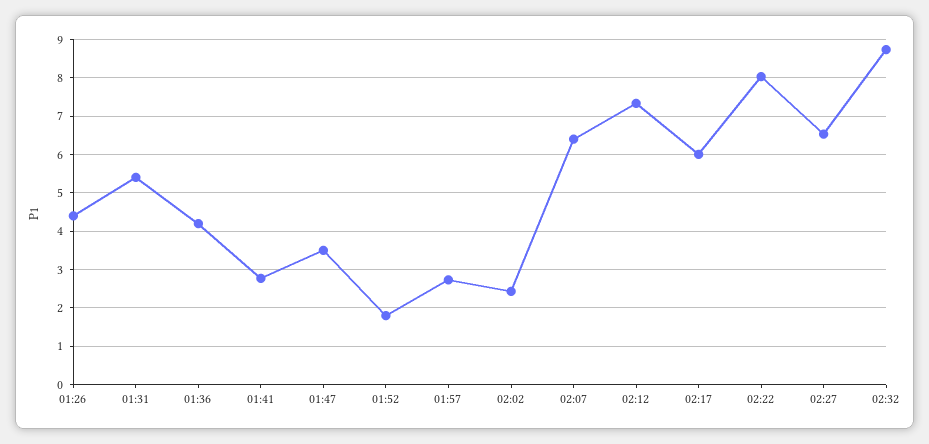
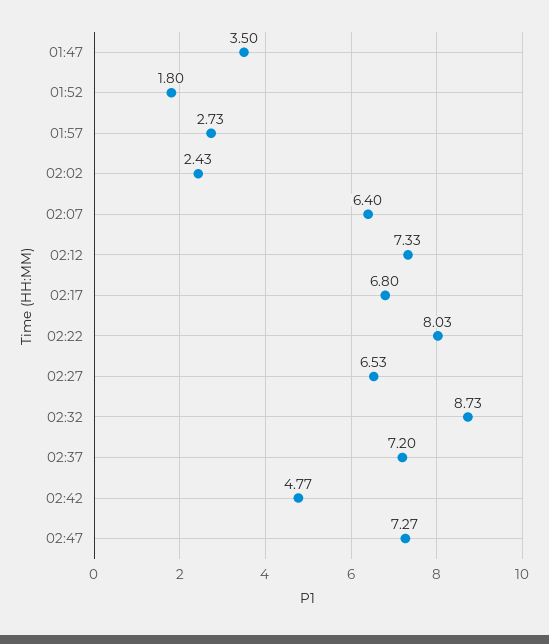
01:26: 4.4 -> none
01:31: 5.4 -> none
01:36: 4.2 -> none
01:41: 2.8 -> none
02:17: 6 -> 6.8
02:37: none -> 7.2
02:42: none -> 4.77
02:47: none -> 7.27

